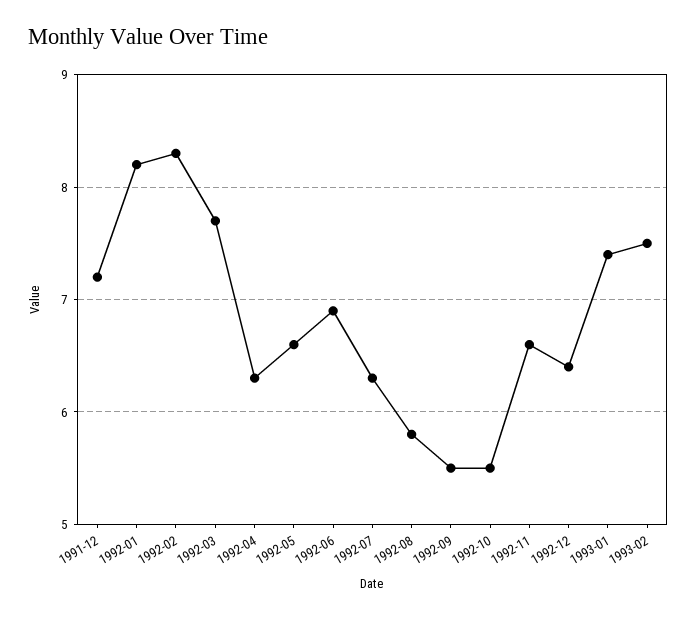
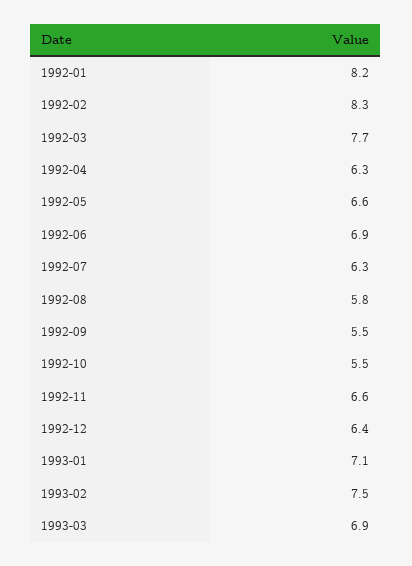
1991-12: 7.2 -> none
1993-01: 7.4 -> 7.1
1993-03: none -> 6.9

